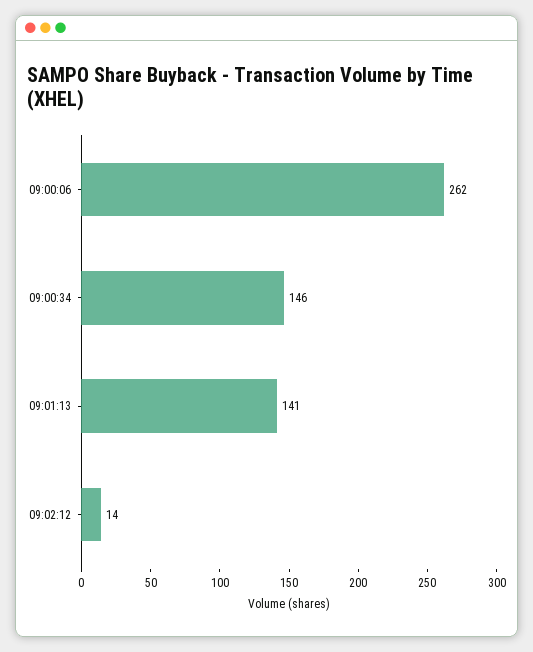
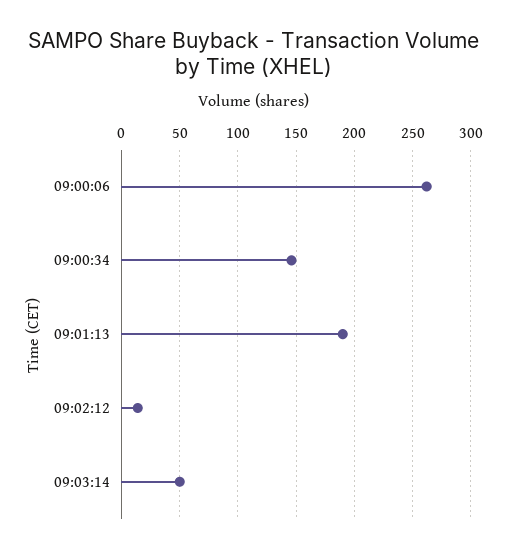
09:01:13: 141 -> 190
09:03:14: none -> 50

